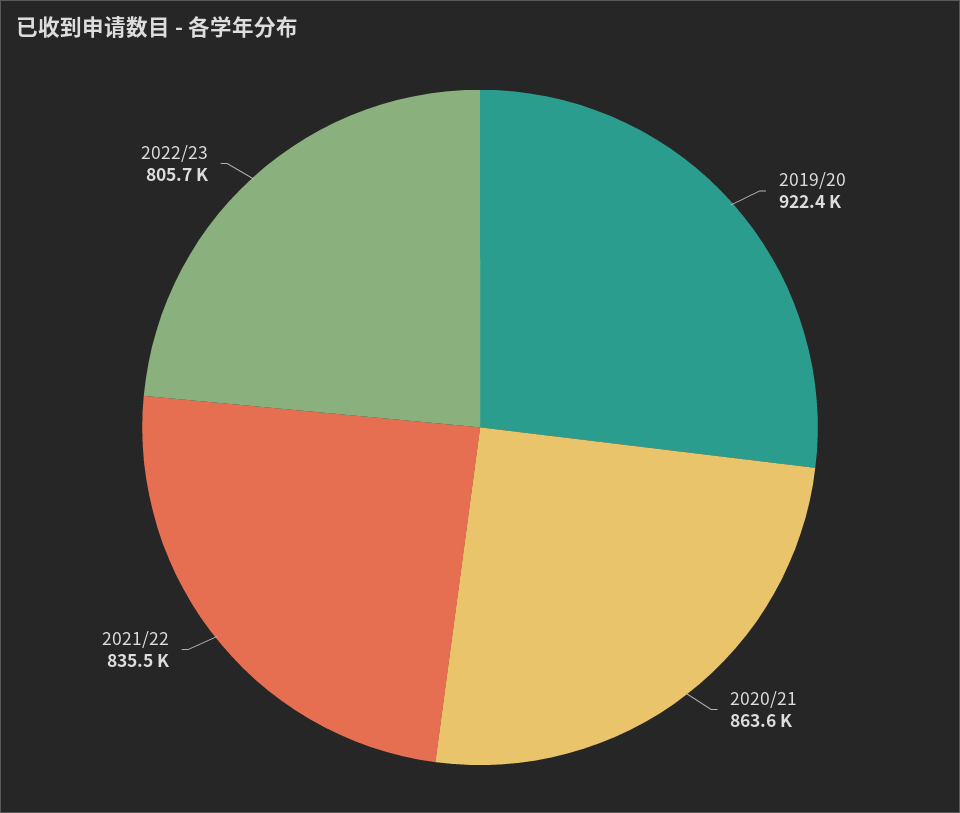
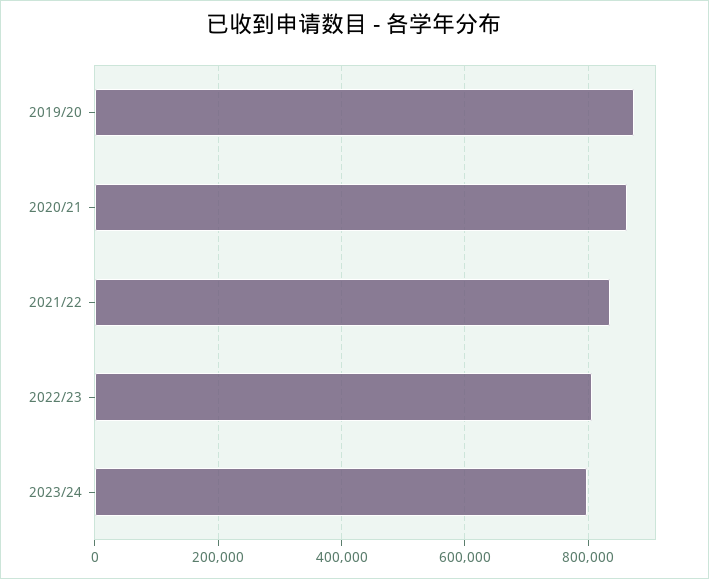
2019/20: 922400 -> 880000
2023/24: none -> 800000

